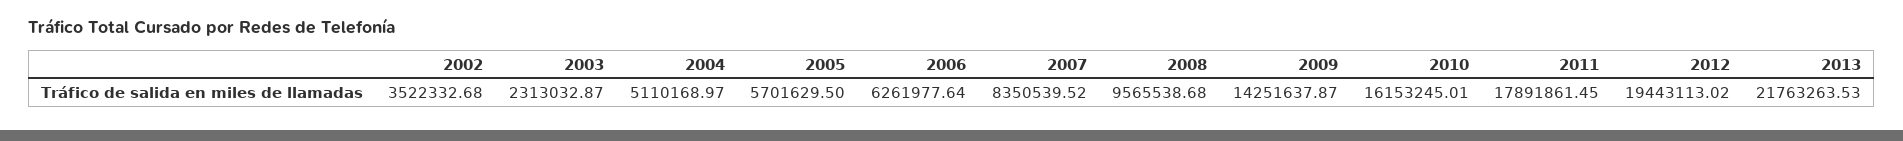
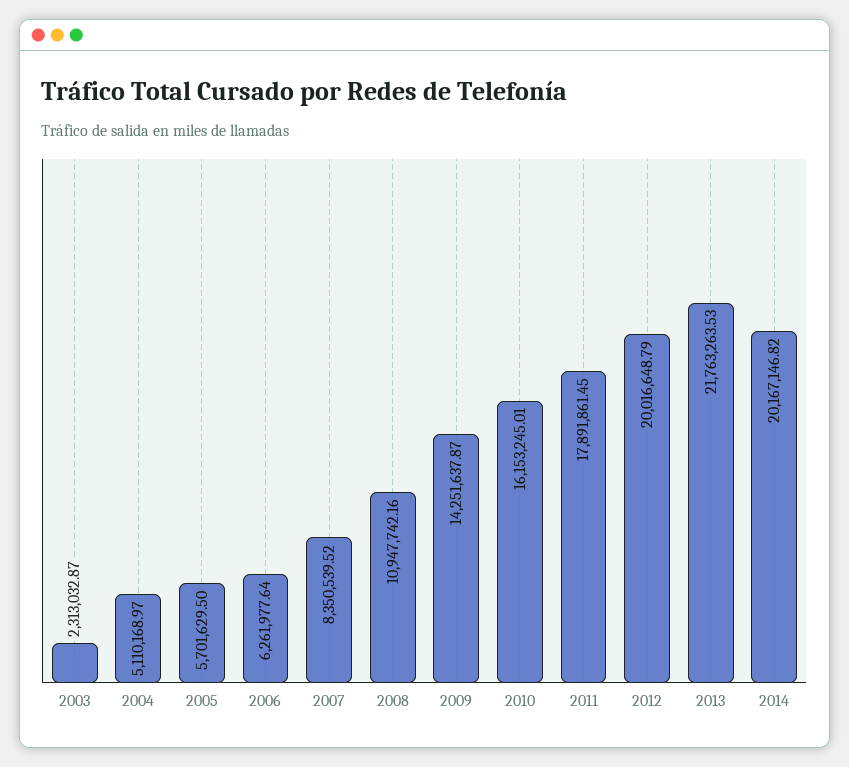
2002: 3522332.68 -> none
2008: 9565538.68 -> 10947742.16
2012: 19443113.02 -> 20016648.79
2014: none -> 20167146.82

